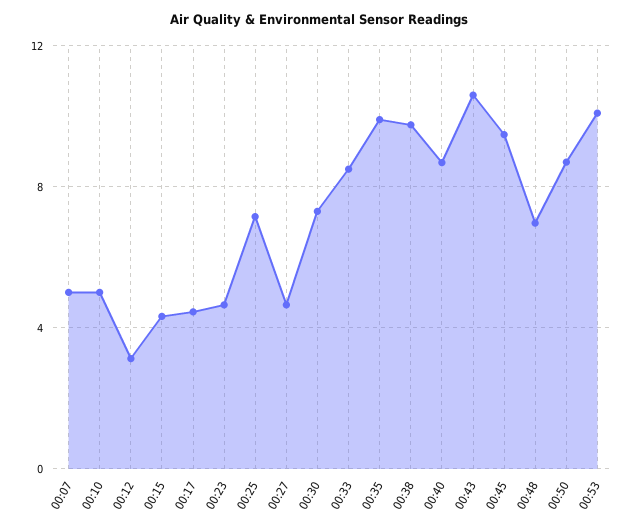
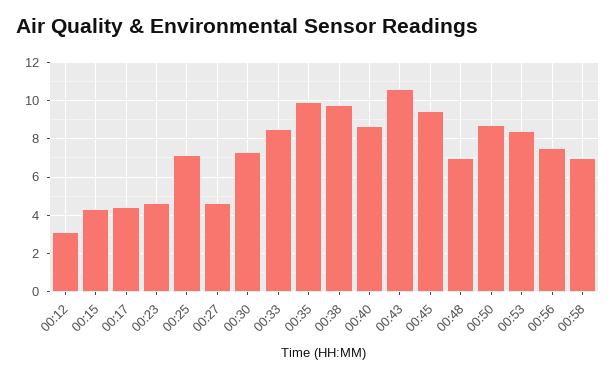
00:07: 5 -> none
00:10: 5 -> none
00:53: 10 -> 8.5
00:56: none -> 7.5
00:58: none -> 7

